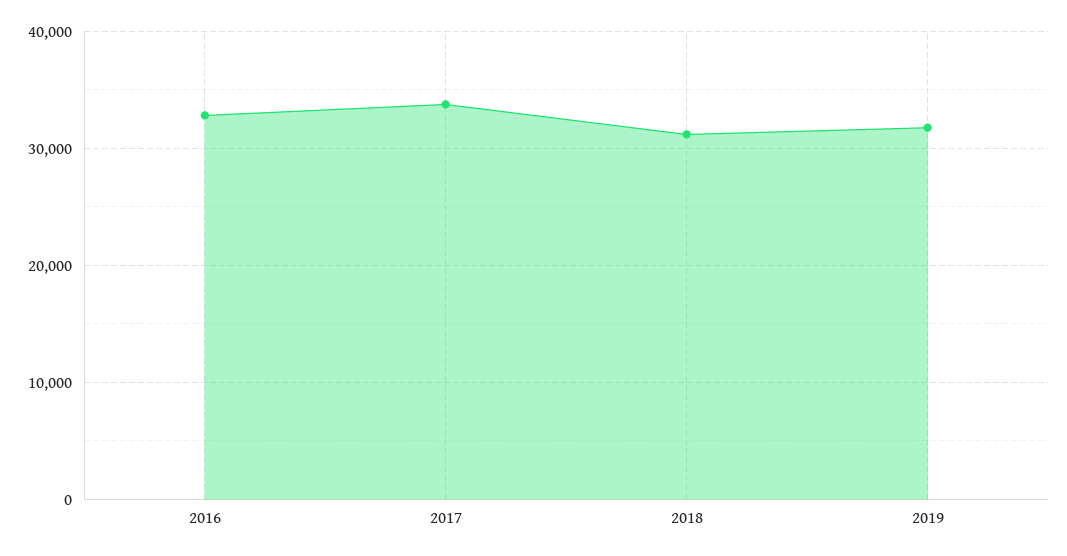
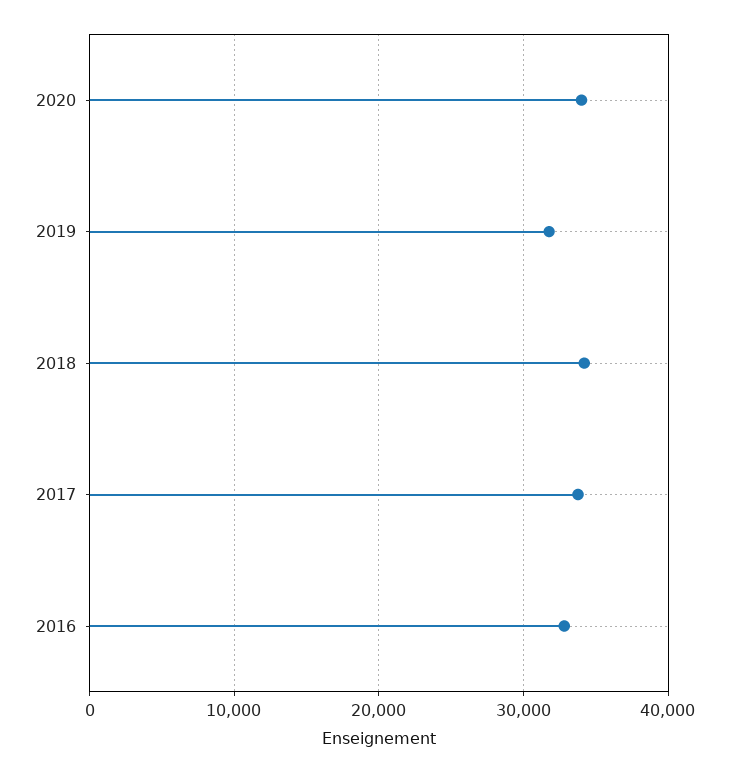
2018: 31000 -> 34000
2020: none -> 34000

